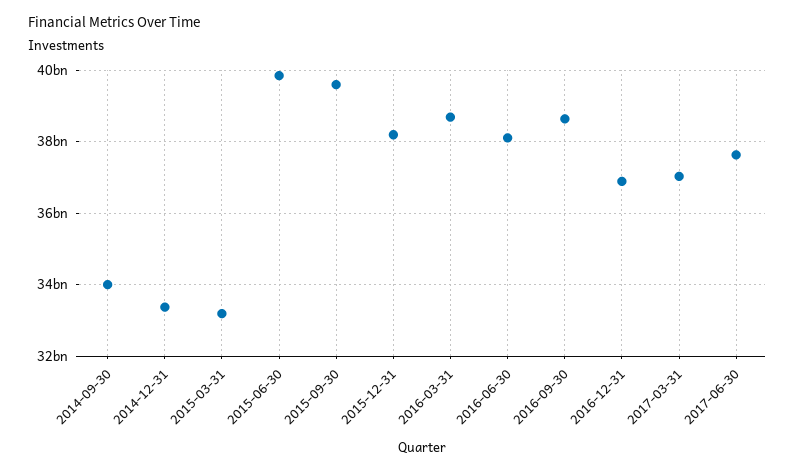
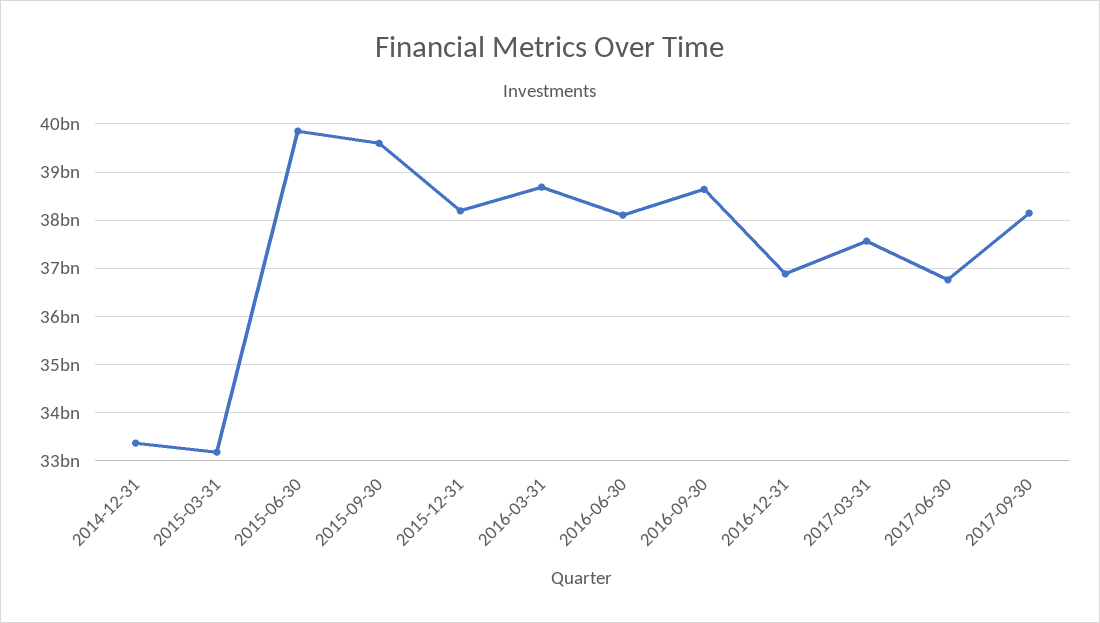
2014-09-30: 34000000000 -> none
2017-03-31: 37000000000 -> 37600000000
2017-06-30: 37600000000 -> 36800000000
2017-09-30: none -> 38200000000

